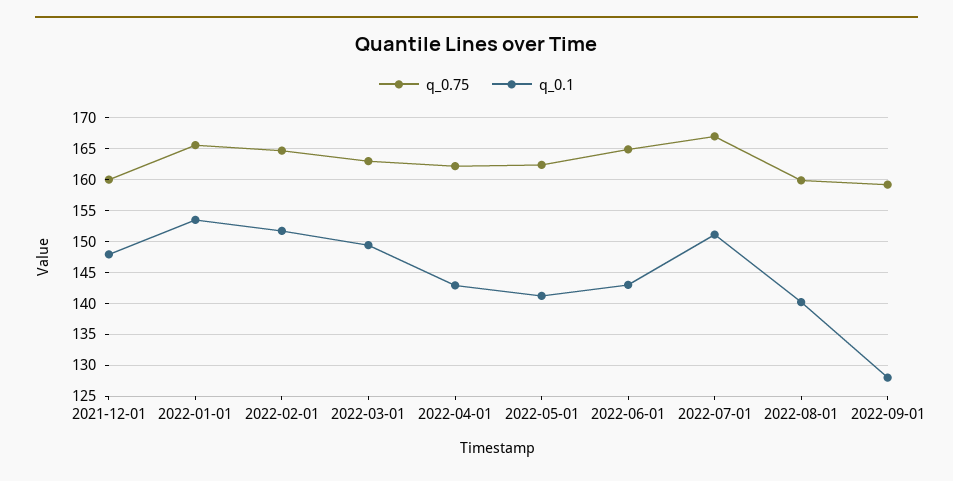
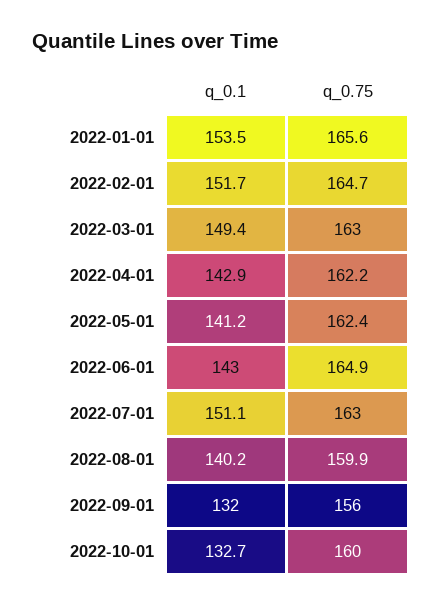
q_0.75, 2021-12-01: 160 -> none
q_0.1, 2021-12-01: 148 -> none
q_0.75, 2022-07-01: 167 -> 163
q_0.75, 2022-09-01: 159 -> 156
q_0.1, 2022-09-01: 128 -> 132
q_0.1, 2022-10-01: none -> 132.7
q_0.75, 2022-10-01: none -> 160

